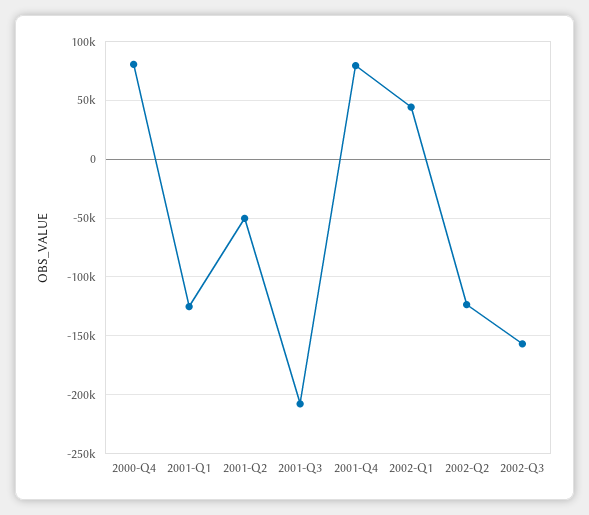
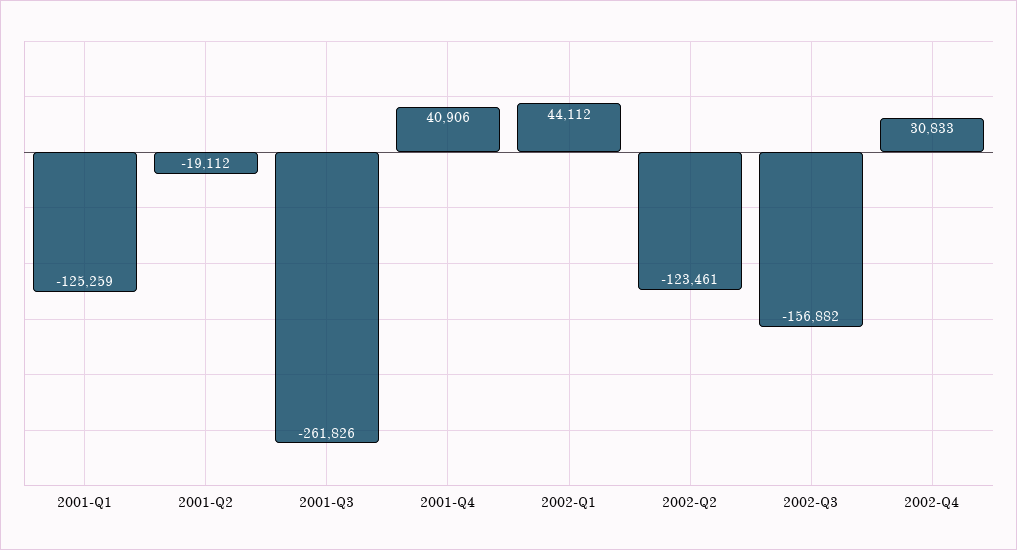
2000-Q4: 80000 -> none
2001-Q2: -50000 -> -19112
2001-Q3: -210000 -> -261826
2001-Q4: 80000 -> 40906
2002-Q4: none -> 30833

